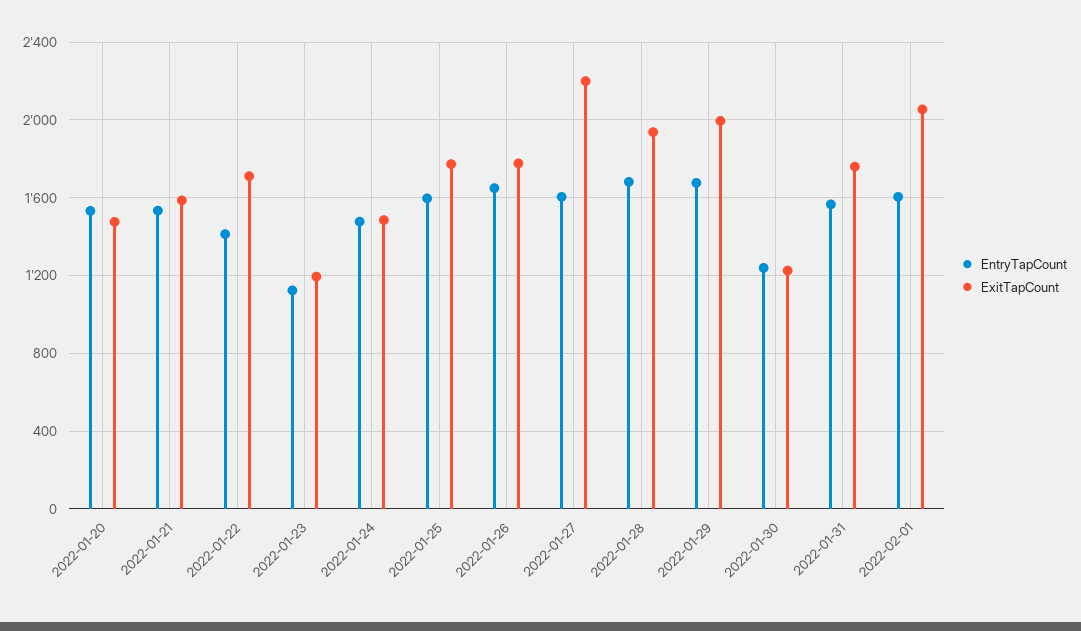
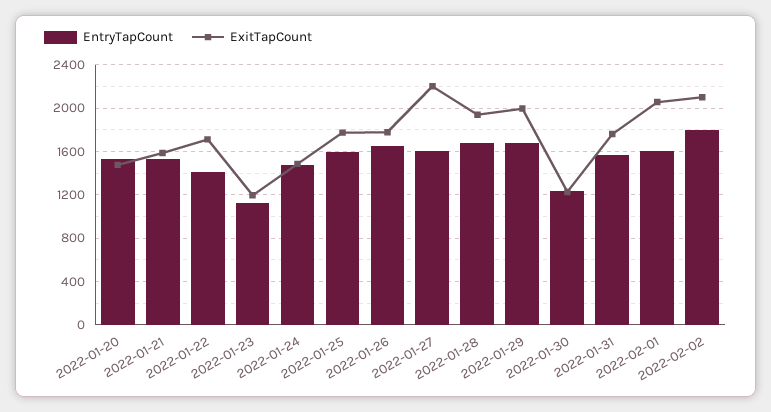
EntryTapCount, 2022-02-02: none -> 1800
ExitTapCount, 2022-02-02: none -> 2100

